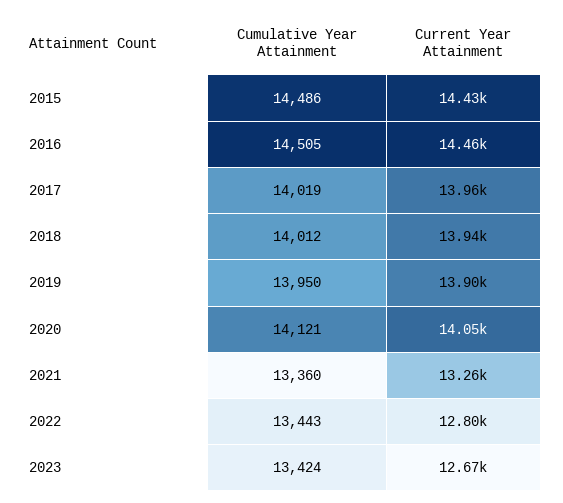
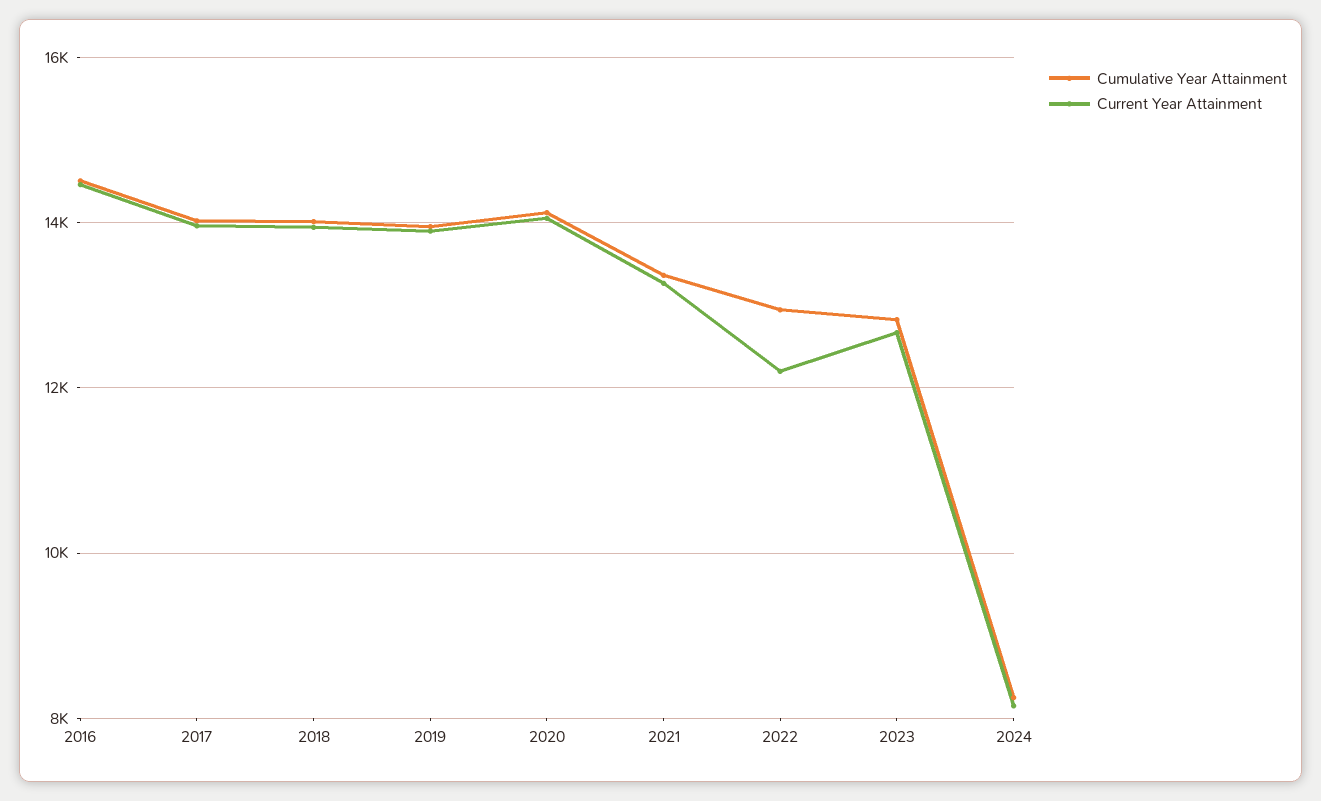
Cumulative Year Attainment, 2015: 14486 -> none
Current Year Attainment, 2015: 14430 -> none
Cumulative Year Attainment, 2022: 13443 -> 13000
Current Year Attainment, 2022: 12800 -> 12200
Cumulative Year Attainment, 2023: 13424 -> 12800
Cumulative Year Attainment, 2024: none -> 8200
Current Year Attainment, 2024: none -> 8200

